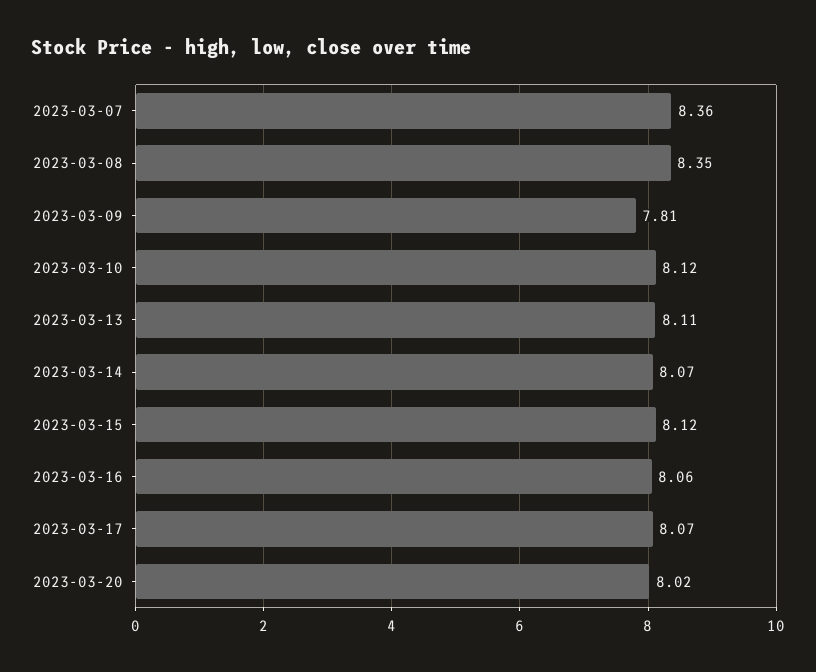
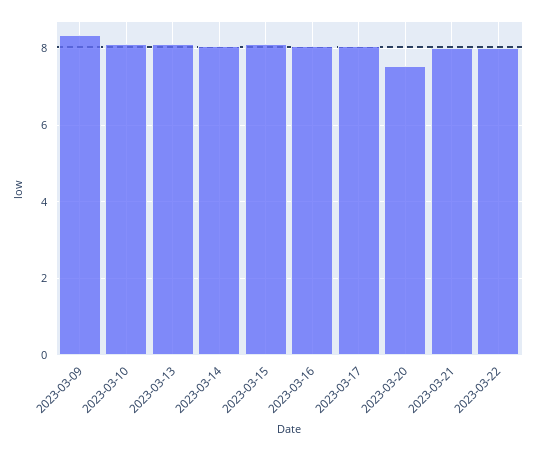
2023-03-07: 8.36 -> none
2023-03-08: 8.35 -> none
2023-03-09: 7.81 -> 8.4
2023-03-20: 8.02 -> 7.6
2023-03-21: none -> 8
2023-03-22: none -> 8

